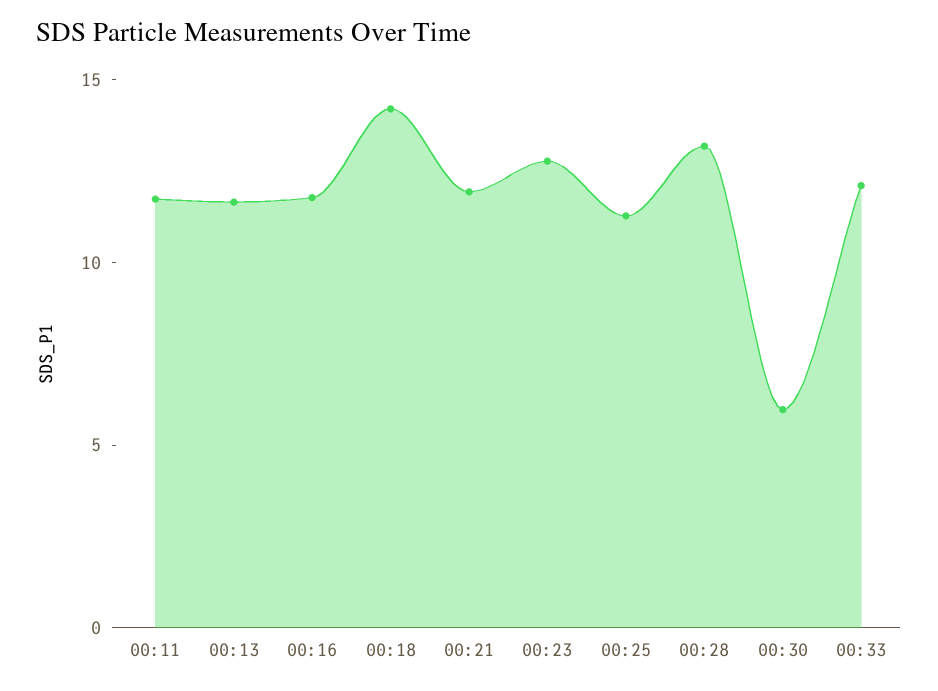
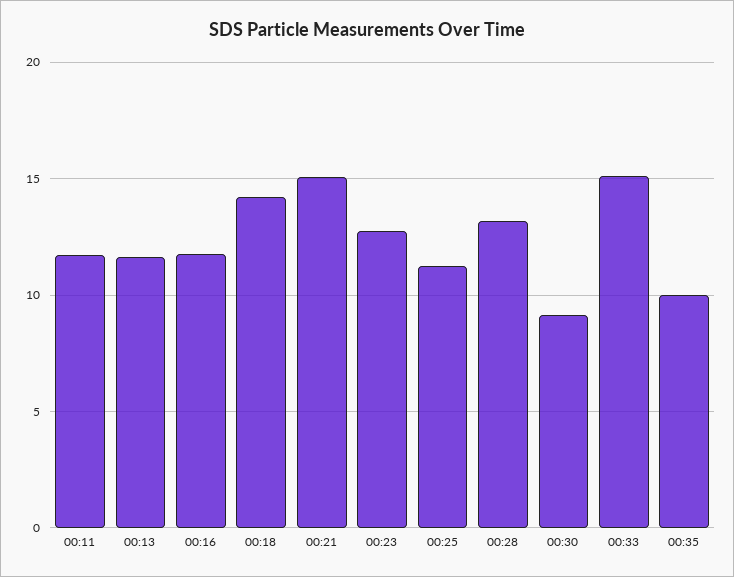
00:21: 12 -> 15
00:30: 6 -> 9
00:33: 12 -> 15
00:35: none -> 10

